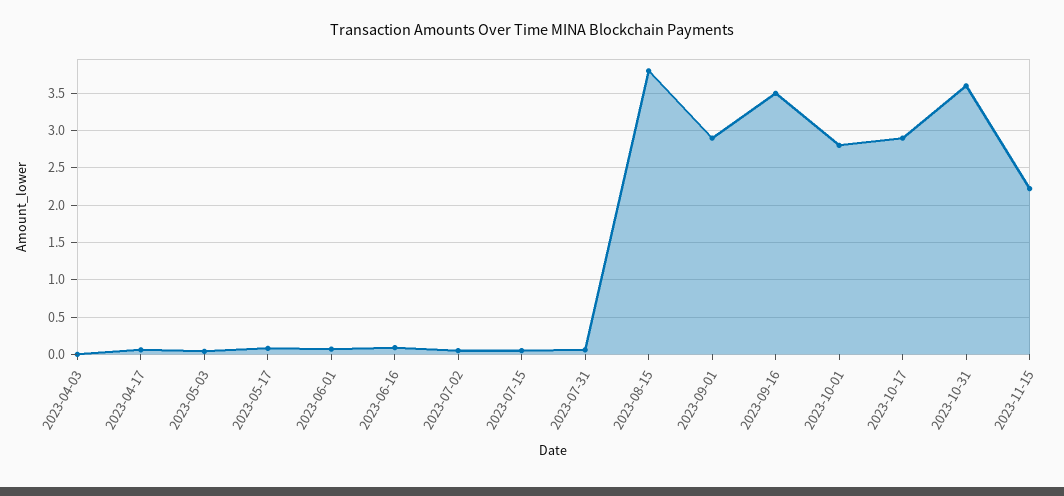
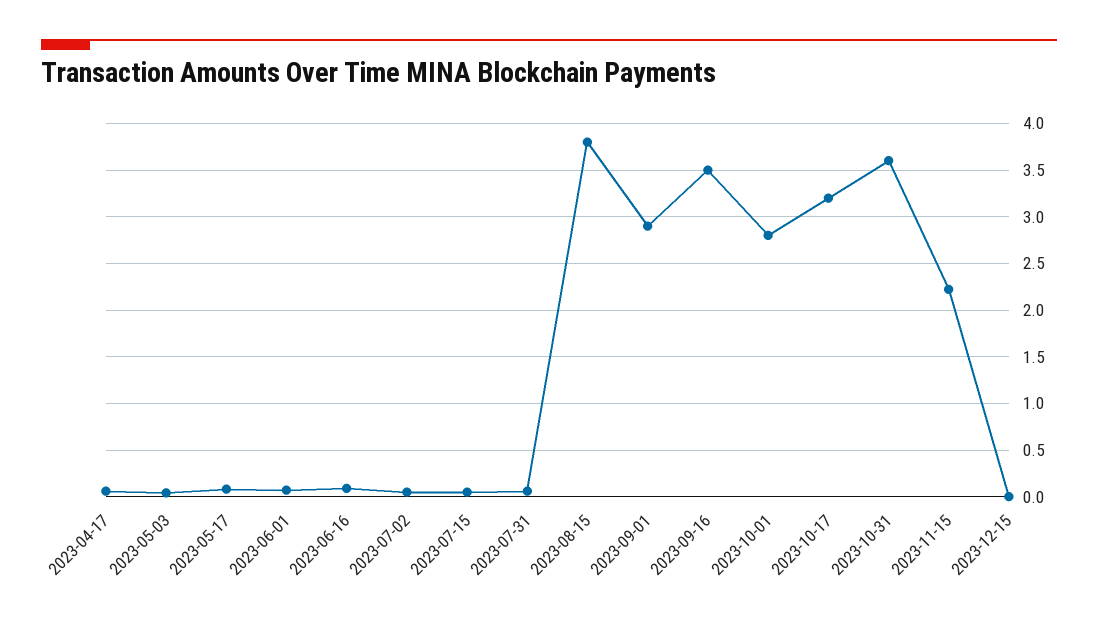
2023-04-03: 0 -> none
2023-10-17: 2.9 -> 3.2
2023-12-15: none -> 0

